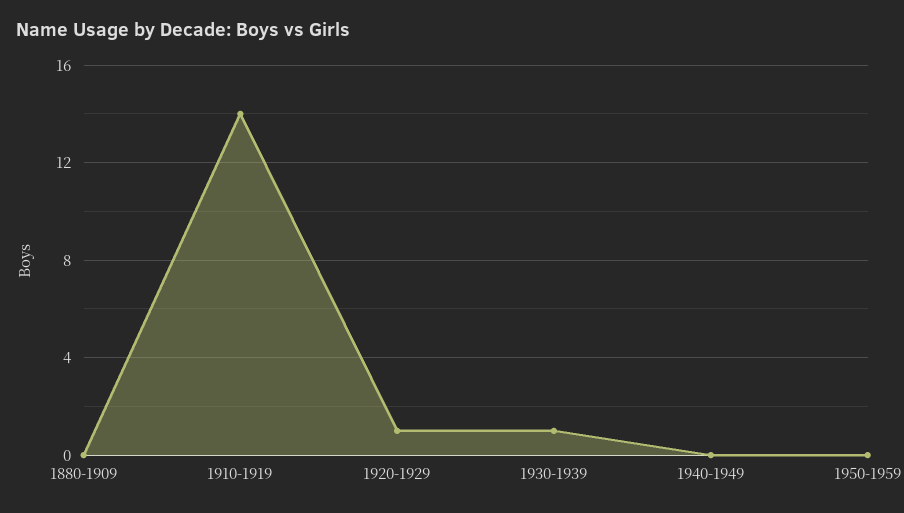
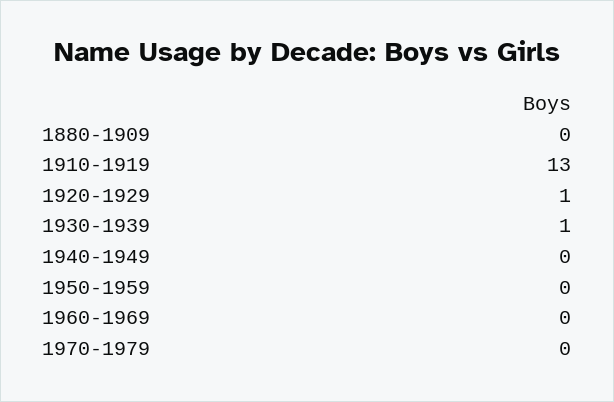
1910-1919: 14 -> 13
1960-1969: none -> 0
1970-1979: none -> 0

